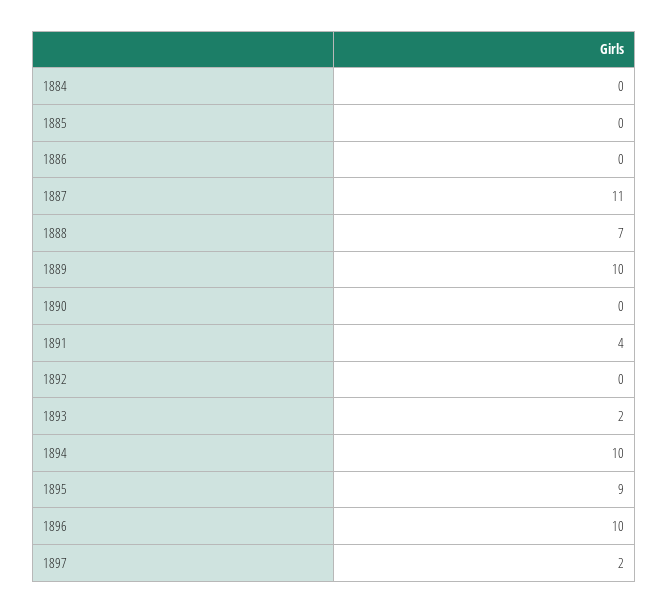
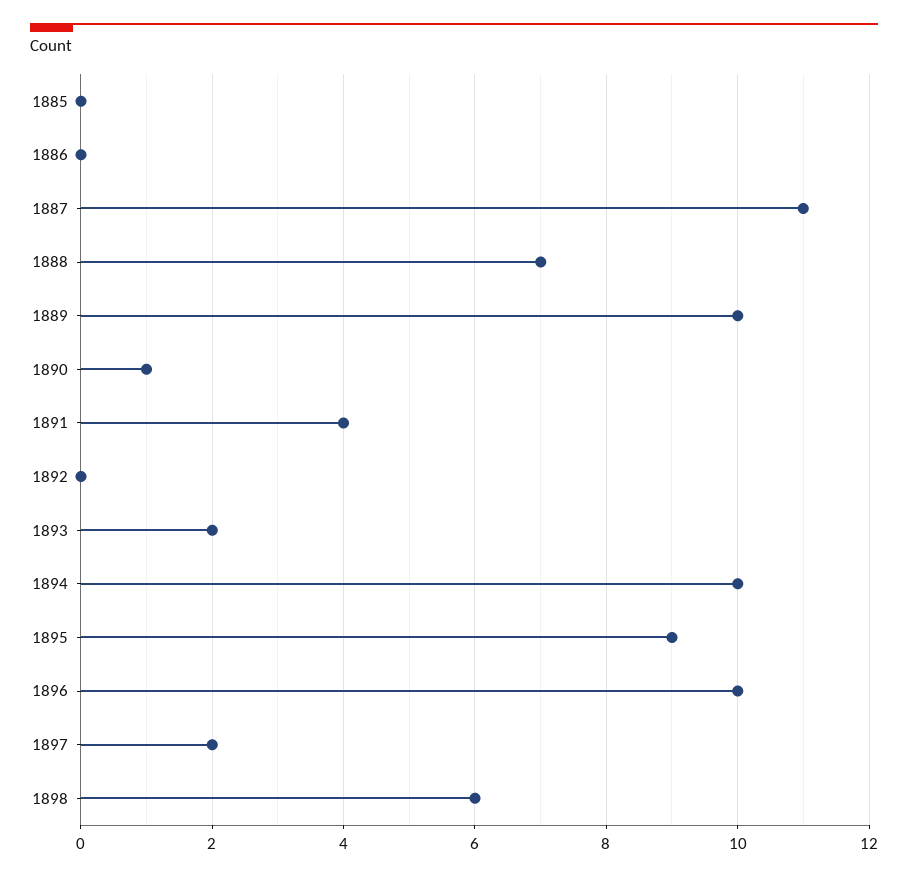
1884: 0 -> none
1890: 0 -> 1
1898: none -> 6

